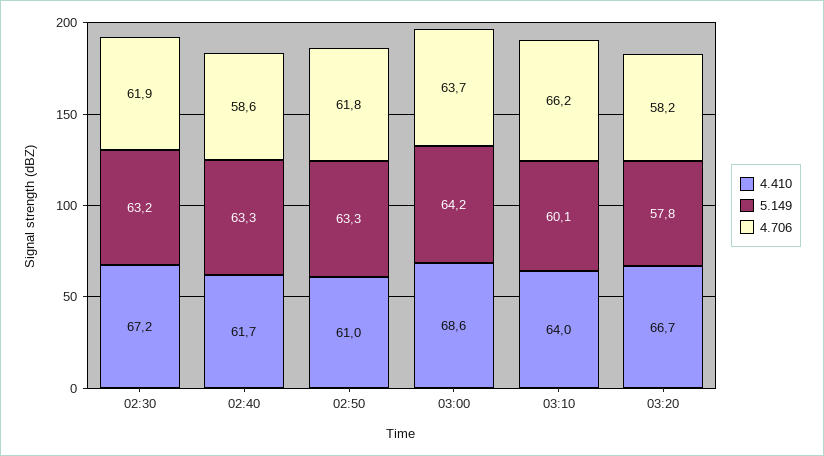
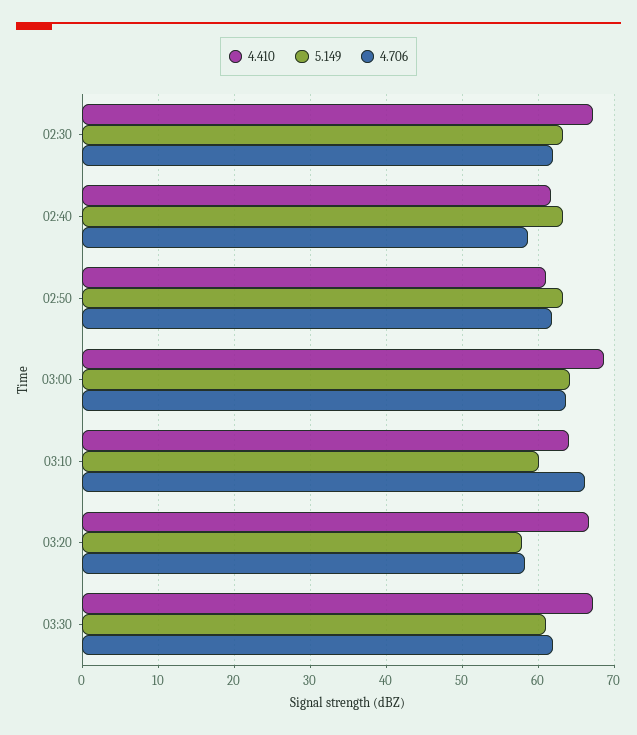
4.410, 03:30: none -> 67
5.149, 03:30: none -> 61
4.706, 03:30: none -> 62

